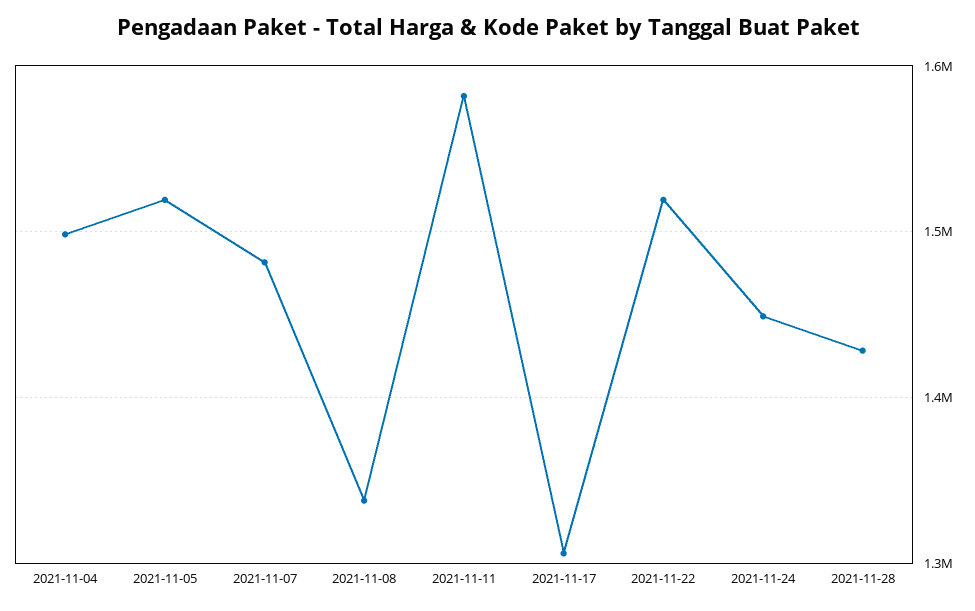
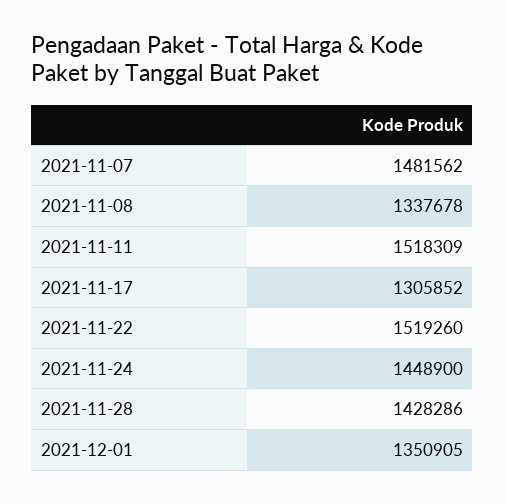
2021-11-04: 1500000 -> none
2021-11-05: 1520000 -> none
2021-11-11: 1580000 -> 1518309
2021-12-01: none -> 1350905

